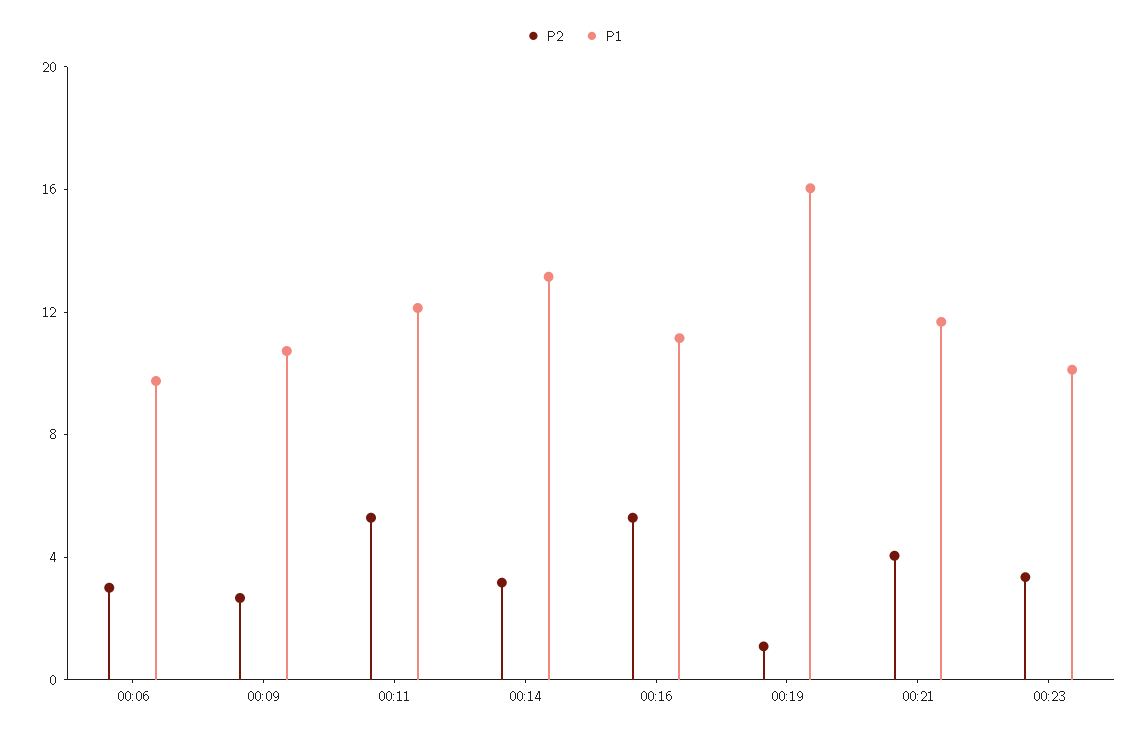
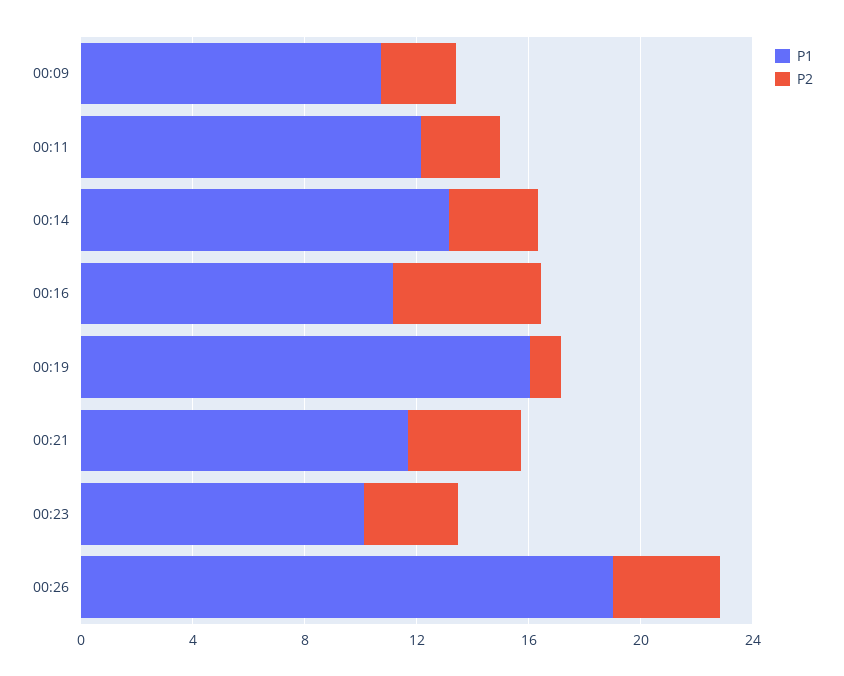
P2, 00:06: 3 -> none
P1, 00:06: 10 -> none
P2, 00:11: 5 -> 3
P1, 00:26: none -> 19
P2, 00:26: none -> 4

